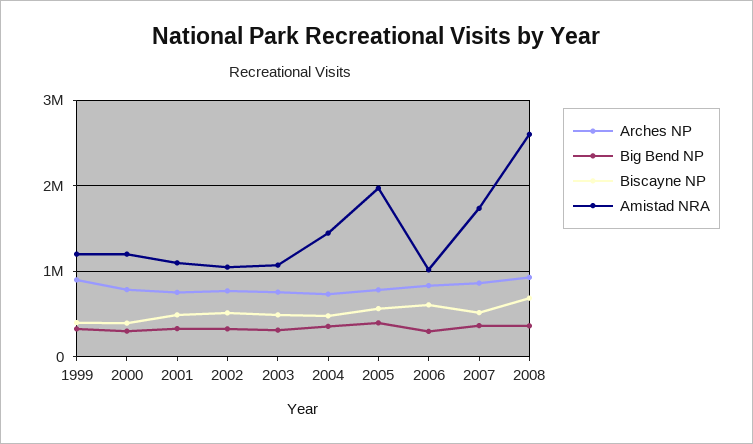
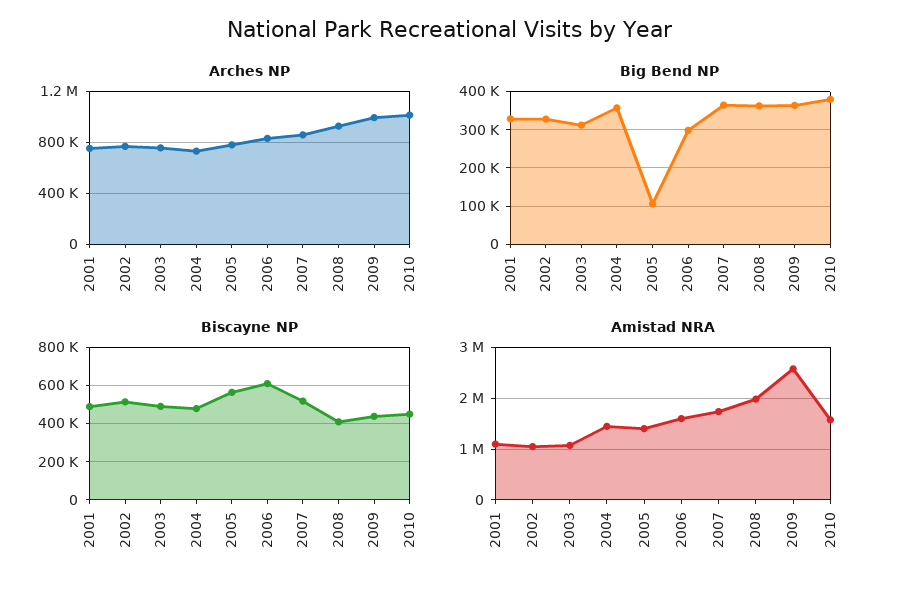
Arches NP, 1999: 900000 -> none
Big Bend NP, 1999: 300000 -> none
Biscayne NP, 1999: 400000 -> none
Amistad NRA, 1999: 1200000 -> none
Arches NP, 2000: 800000 -> none
Big Bend NP, 2000: 300000 -> none
Biscayne NP, 2000: 400000 -> none
Amistad NRA, 2000: 1200000 -> none
Big Bend NP, 2005: 400000 -> 100000
Amistad NRA, 2005: 2000000 -> 1400000
Amistad NRA, 2006: 1000000 -> 1600000
Biscayne NP, 2008: 700000 -> 400000
Amistad NRA, 2008: 2600000 -> 2000000
Arches NP, 2009: none -> 1000000
Arches NP, 2010: none -> 1000000
Big Bend NP, 2009: none -> 360000
Big Bend NP, 2010: none -> 380000
Biscayne NP, 2009: none -> 450000
Biscayne NP, 2010: none -> 450000
Amistad NRA, 2009: none -> 2600000
Amistad NRA, 2010: none -> 1600000

